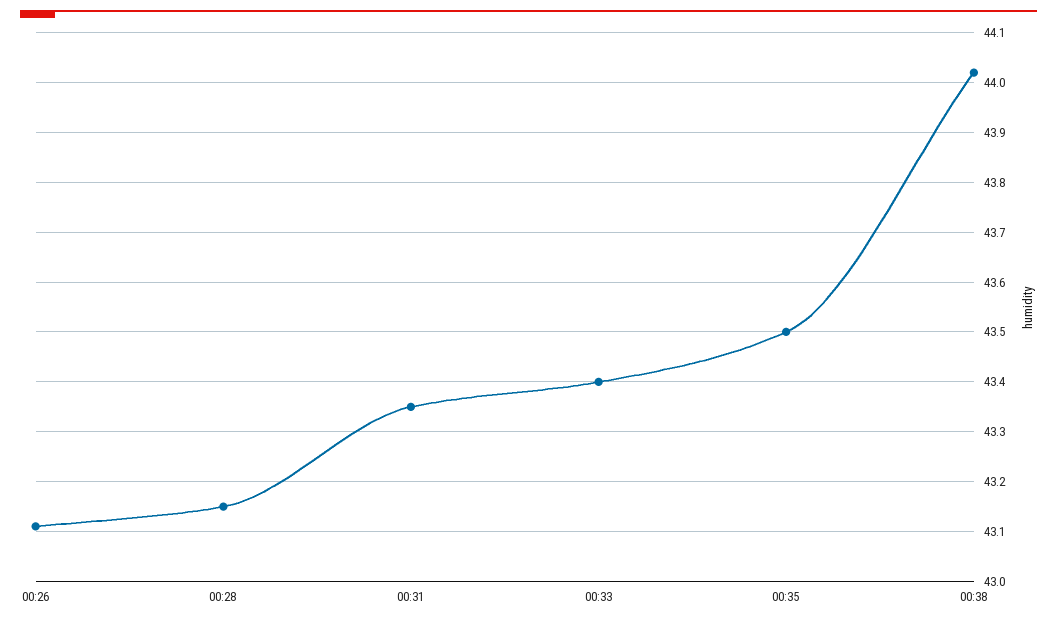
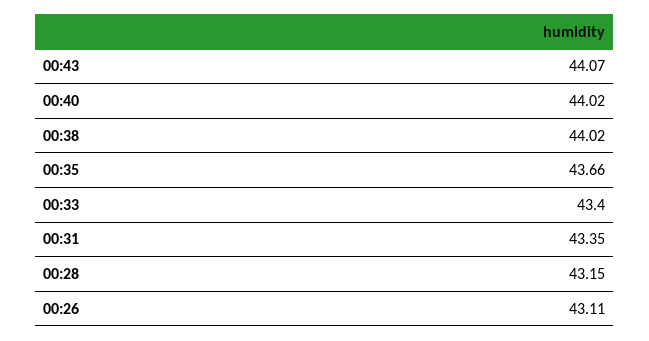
00:35: 43.5 -> 43.66
00:43: none -> 44.07
00:40: none -> 44.02

